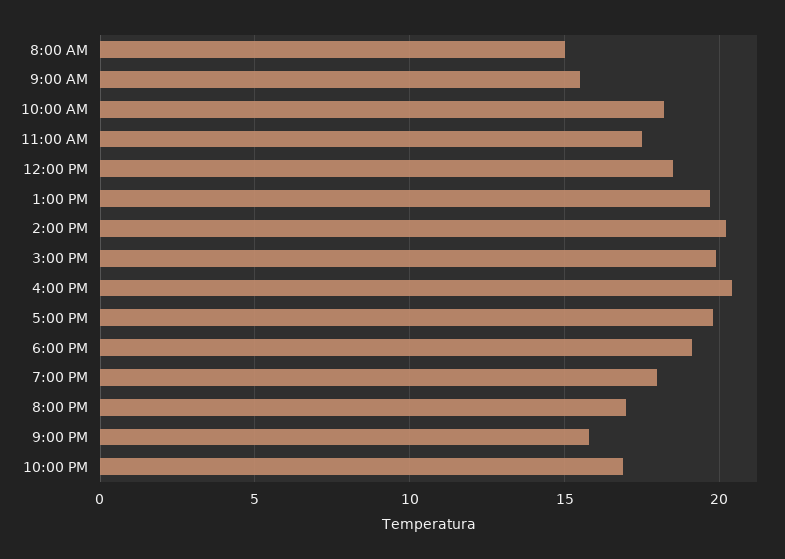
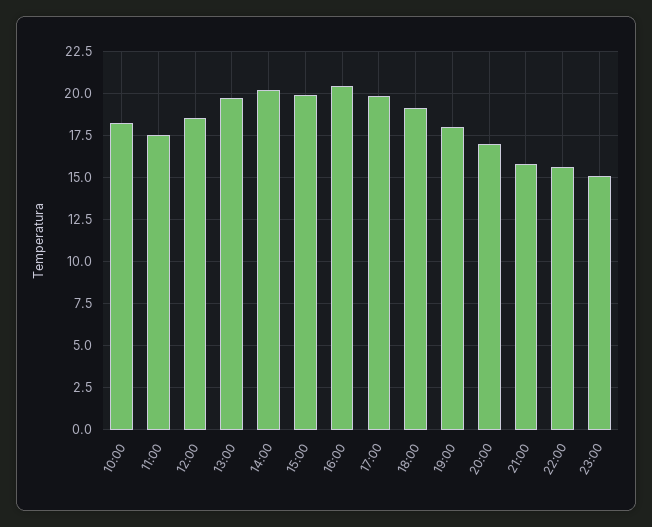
8:00 AM: 15 -> none
9:00 AM: 15.5 -> none
10:00 PM: 17 -> 15.5
23:00: none -> 15

